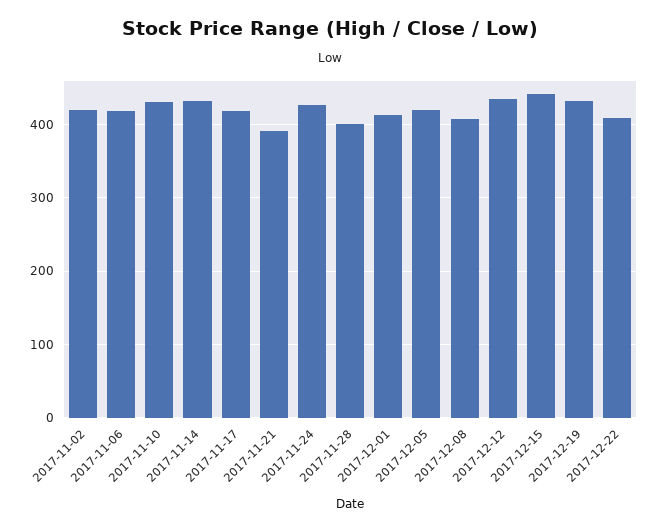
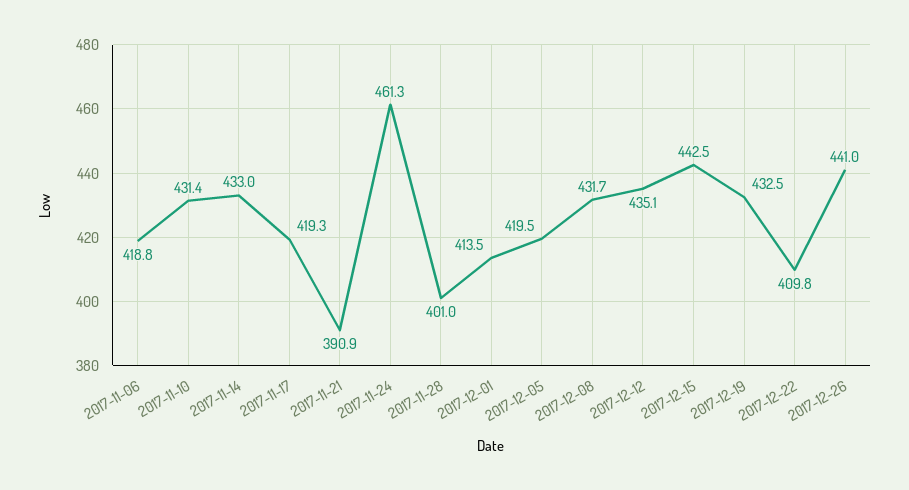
2017-11-02: 420 -> none
2017-11-24: 430 -> 461.3
2017-12-08: 410 -> 431.7
2017-12-26: none -> 441

